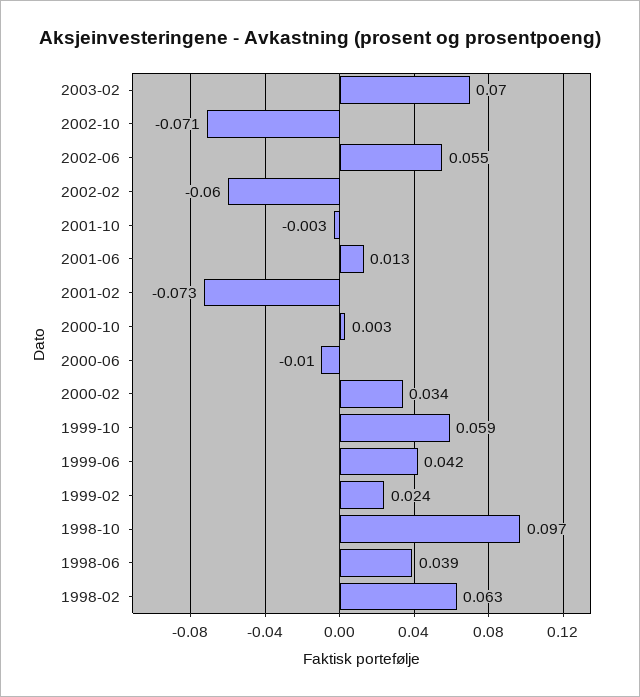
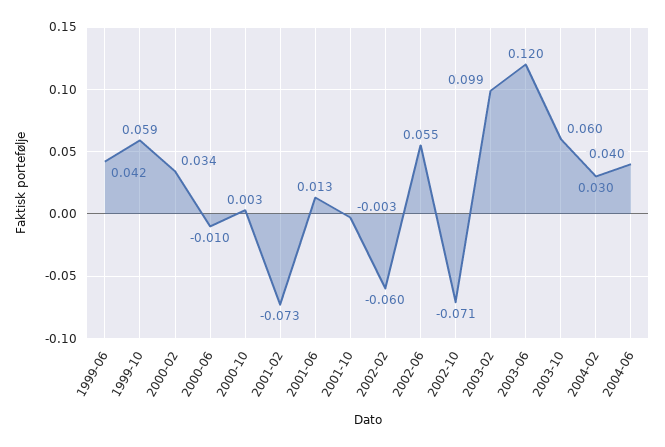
2003-02: 0.07 -> 0.099
1999-02: 0.024 -> none
1998-10: 0.097 -> none
1998-06: 0.039 -> none
1998-02: 0.063 -> none
2003-06: none -> 0.12
2003-10: none -> 0.06
2004-02: none -> 0.03
2004-06: none -> 0.04

